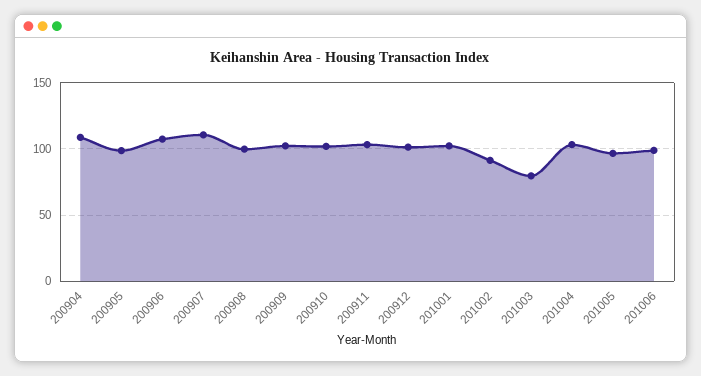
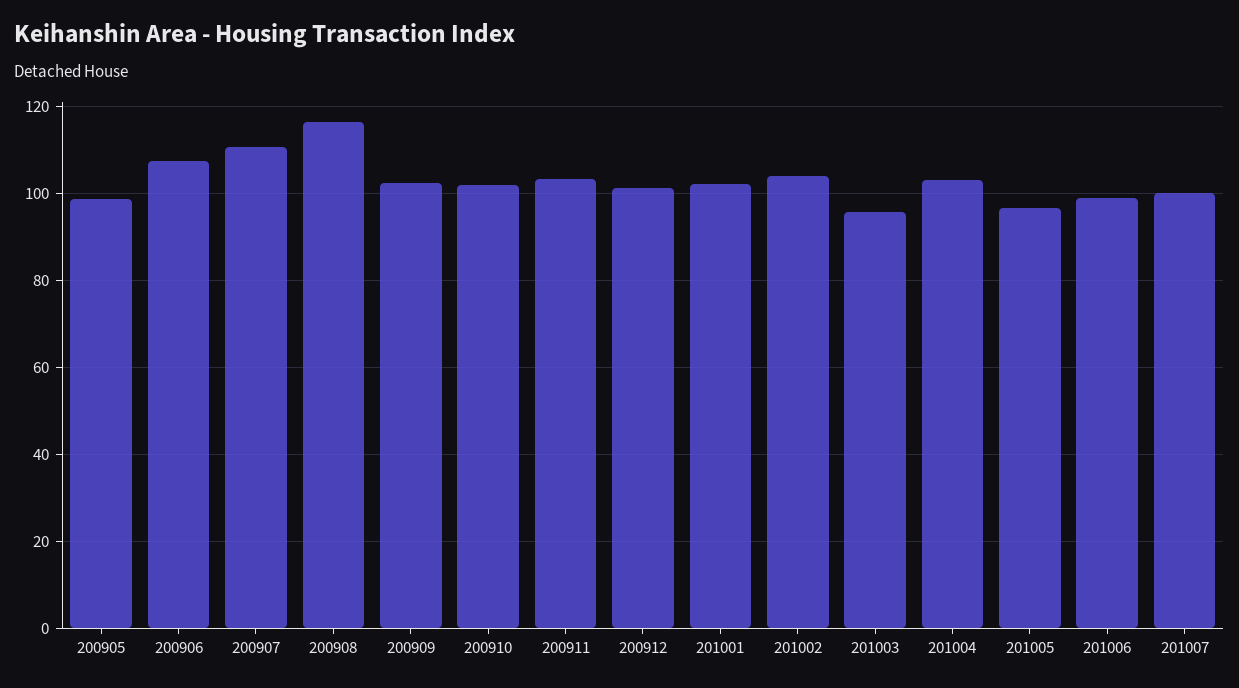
200904: 110 -> none
200908: 100 -> 116
201002: 90 -> 104
201003: 80 -> 96
201007: none -> 100

